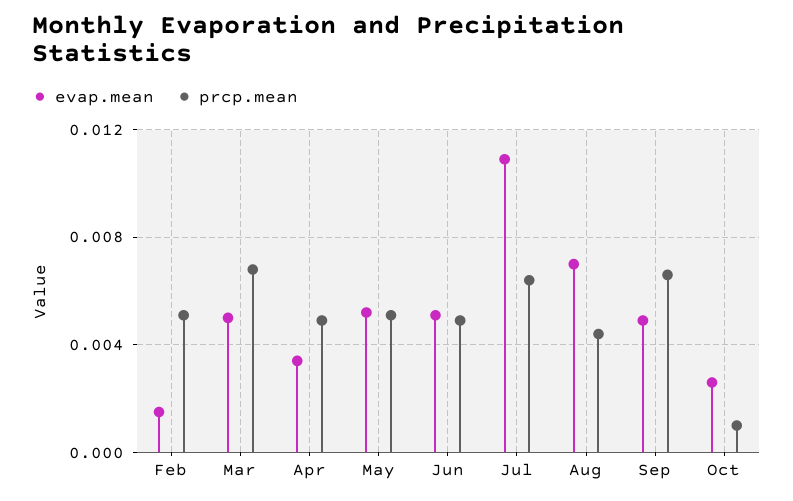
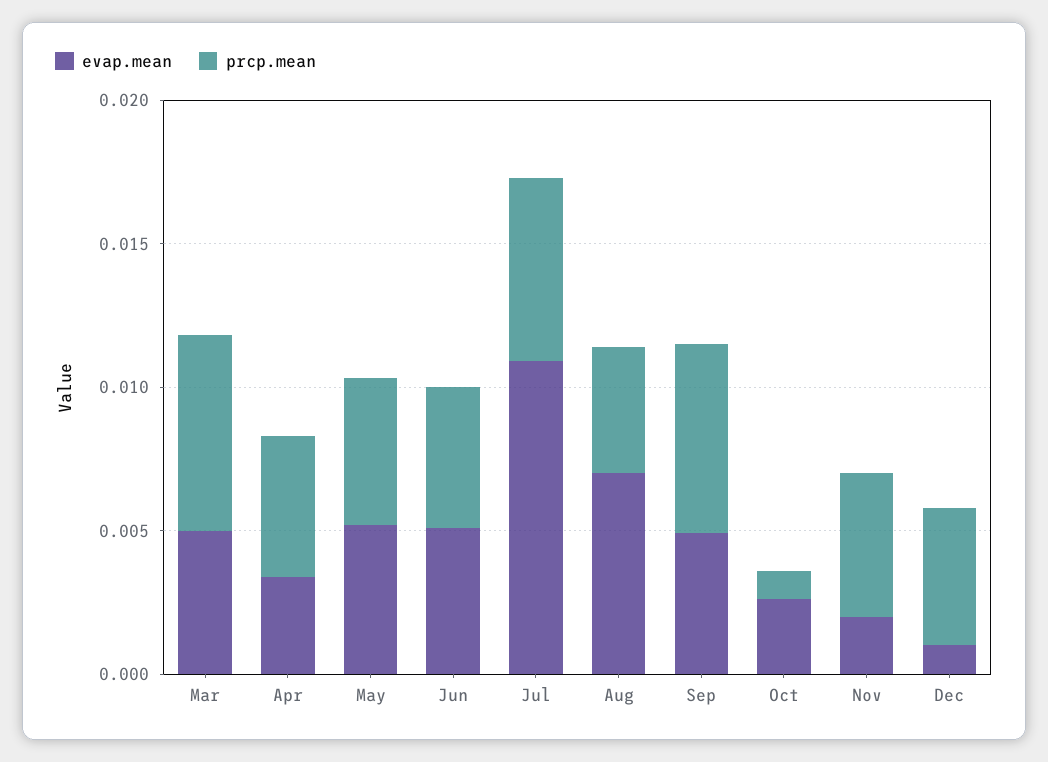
evap.mean, Feb: 0.0015 -> none
prcp.mean, Feb: 0.005 -> none
evap.mean, Nov: none -> 0.002
prcp.mean, Nov: none -> 0.005
evap.mean, Dec: none -> 0.001
prcp.mean, Dec: none -> 0.005

